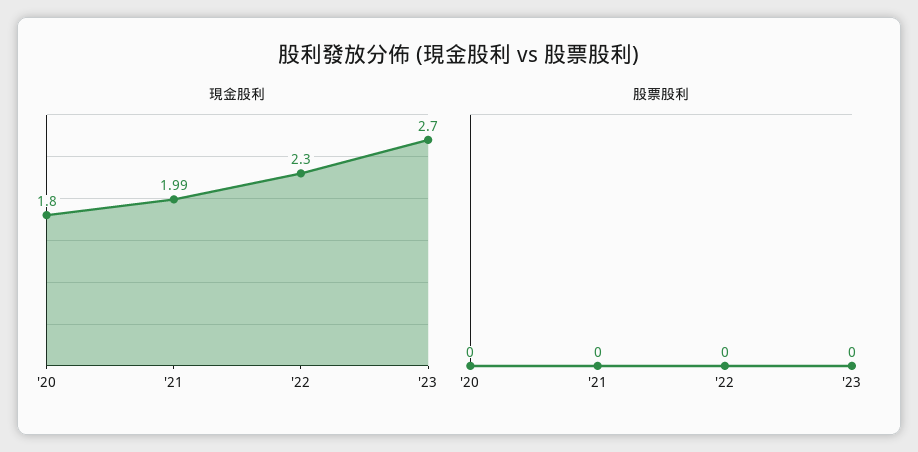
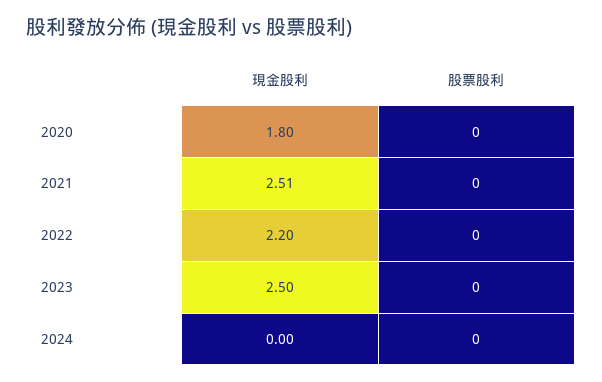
現金股利, '21: 1.99 -> 2.51
現金股利, '22: 2.3 -> 2.2
現金股利, '23: 2.7 -> 2.5
現金股利, 2024: none -> 0
股票股利, 2024: none -> 0

